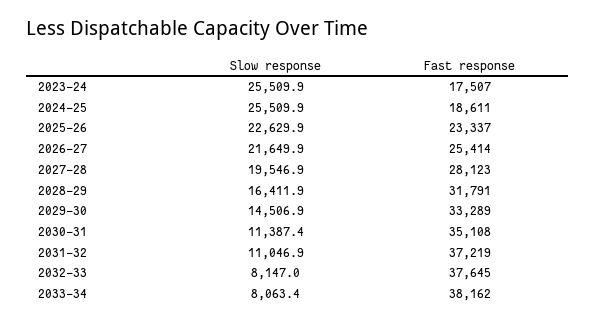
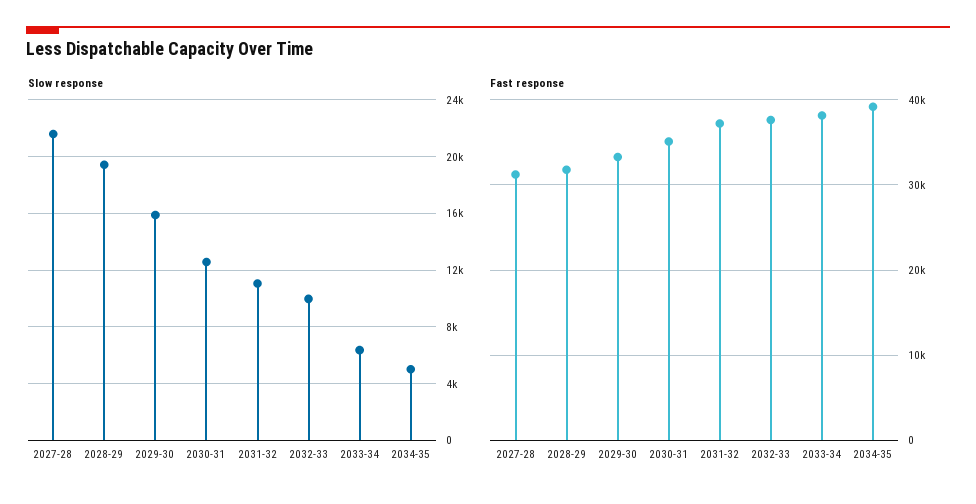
Slow response, 2023-24: 25509.9 -> none
Fast response, 2023-24: 17507 -> none
Slow response, 2024-25: 25509.9 -> none
Fast response, 2024-25: 18611 -> none
Slow response, 2025-26: 22629.9 -> none
Fast response, 2025-26: 23337 -> none
Slow response, 2026-27: 21649.9 -> none
Fast response, 2026-27: 25414 -> none
Slow response, 2027-28: 19546.9 -> 21500
Fast response, 2027-28: 28123 -> 31000
Slow response, 2028-29: 16411.9 -> 19500
Slow response, 2029-30: 14506.9 -> 16000
Slow response, 2030-31: 11387.4 -> 12500
Slow response, 2032-33: 8147 -> 10000
Slow response, 2033-34: 8063.4 -> 6500
Slow response, 2034-35: none -> 5000
Fast response, 2034-35: none -> 39000

